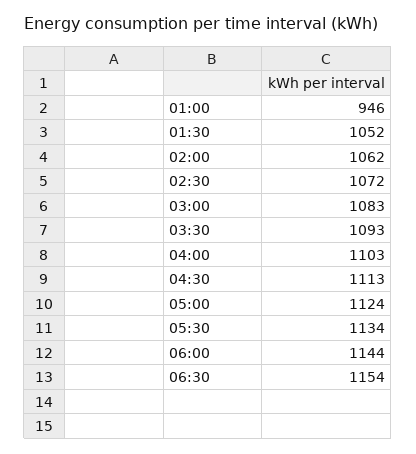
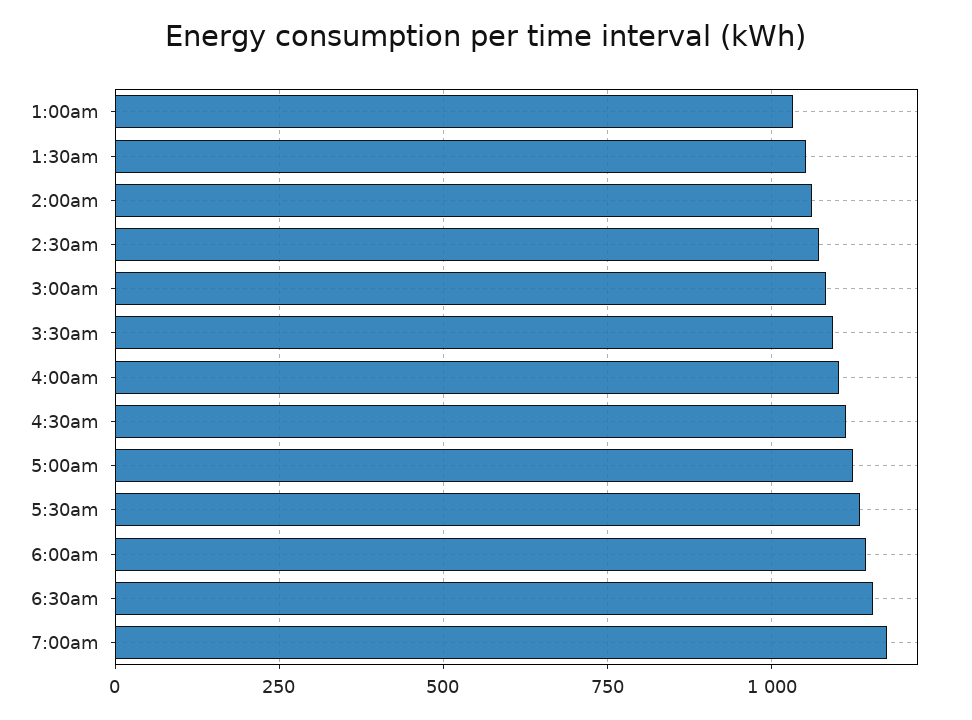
01:00: 946 -> 1025
7:00am: none -> 1175

